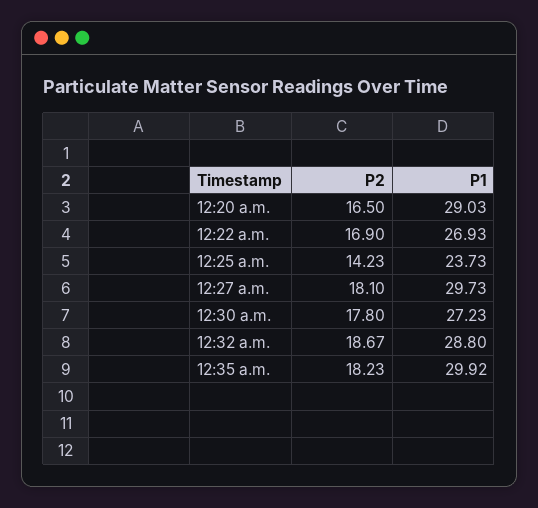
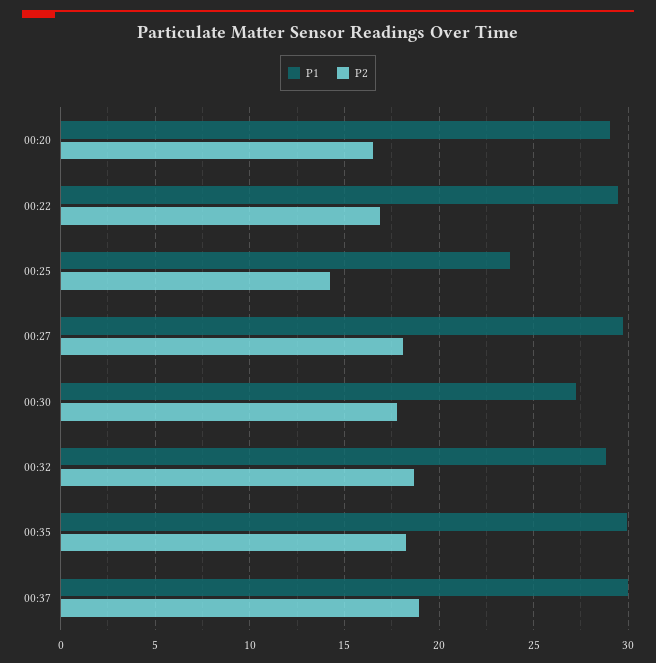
P1, 12:22 a.m.: 26.93 -> 29.5
P1, 00:37: none -> 30
P2, 00:37: none -> 19

